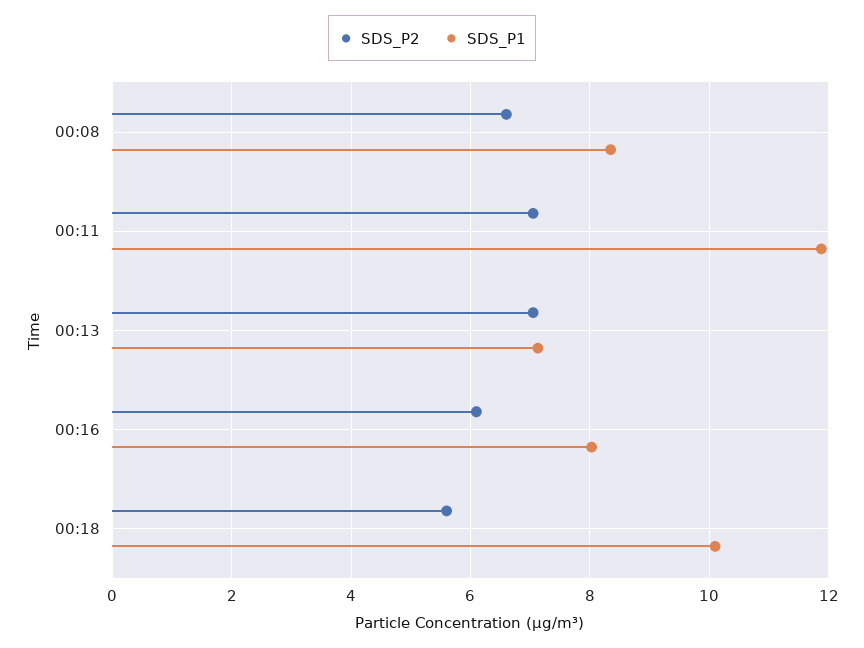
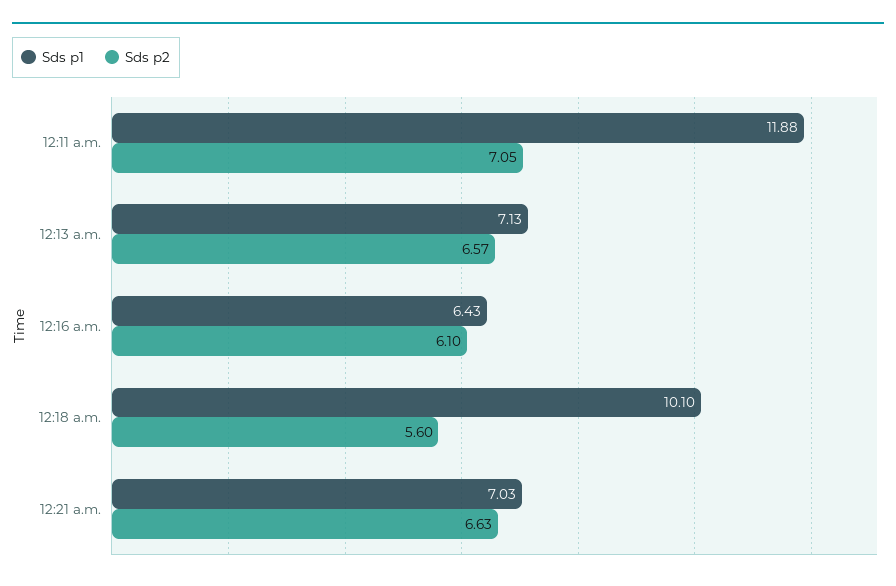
SDS_P2, 00:08: 6.6 -> none
SDS_P1, 00:08: 8.4 -> none
SDS_P2, 00:13: 7 -> 6.57
SDS_P1, 00:16: 8 -> 6.43
SDS_P1, 12:21 a.m.: none -> 7.03
SDS_P2, 12:21 a.m.: none -> 6.63

